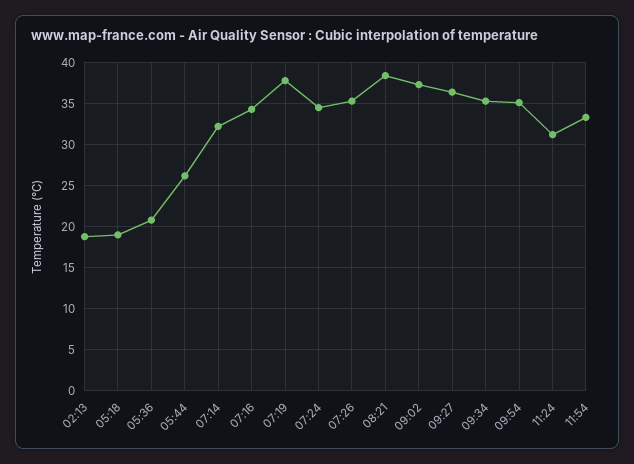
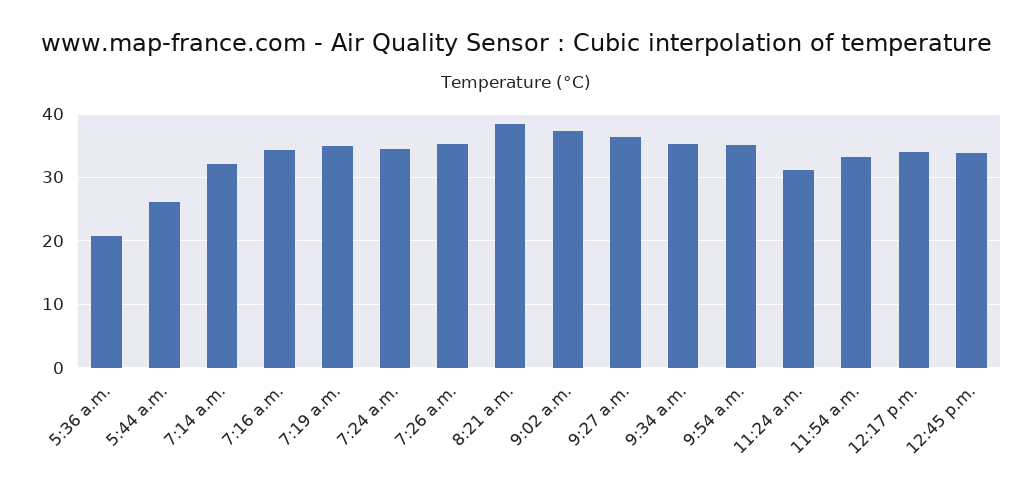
02:13: 19 -> none
05:18: 19 -> none
07:19: 38 -> 35
12:17 p.m.: none -> 34
12:45 p.m.: none -> 34

